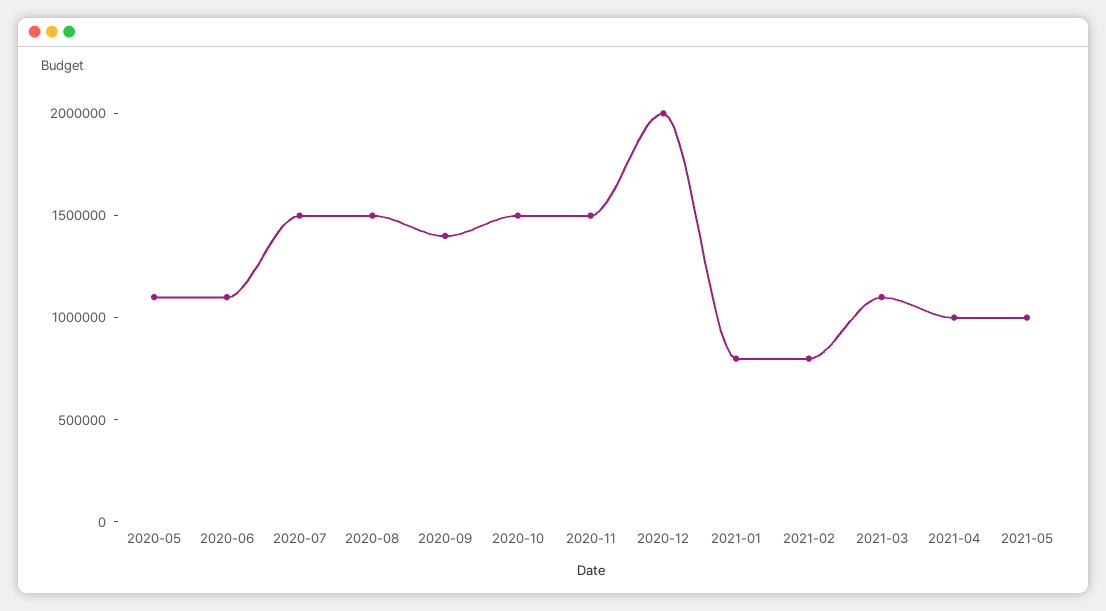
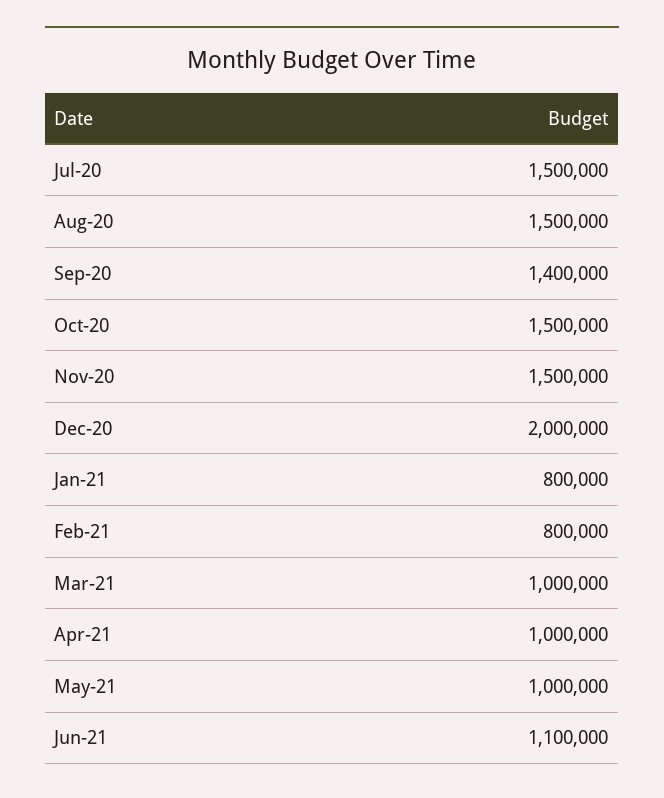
2020-05: 1100000 -> none
2020-06: 1100000 -> none
2021-03: 1100000 -> 1000000
Jun-21: none -> 1100000

